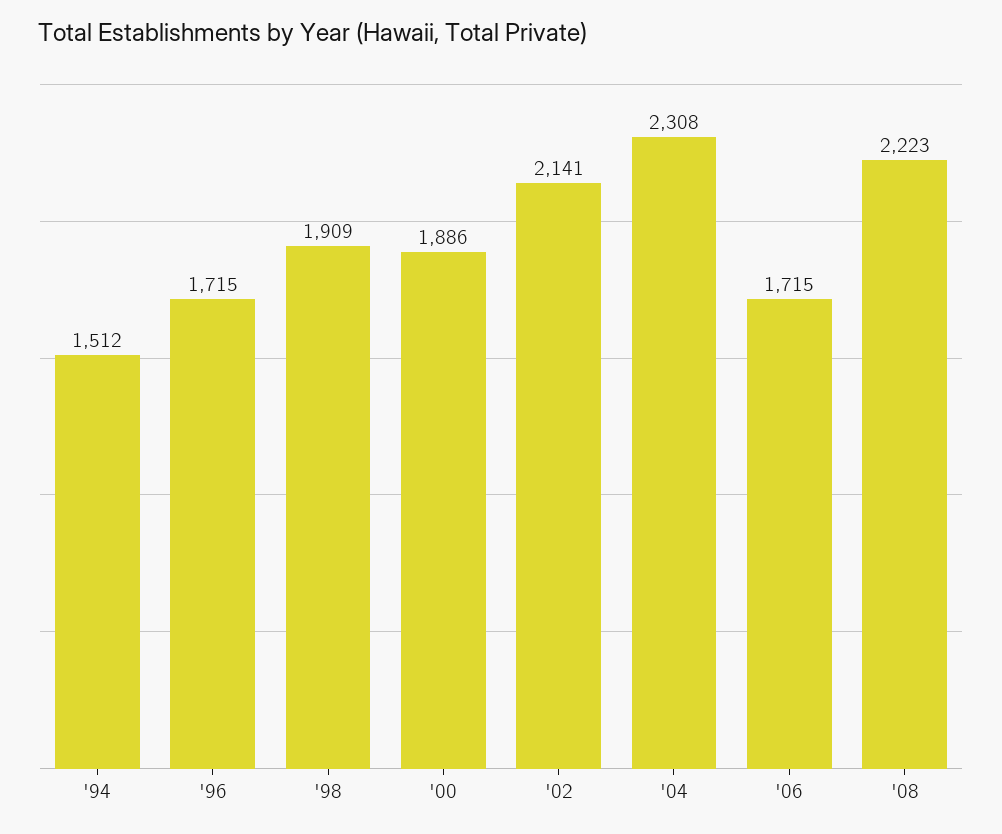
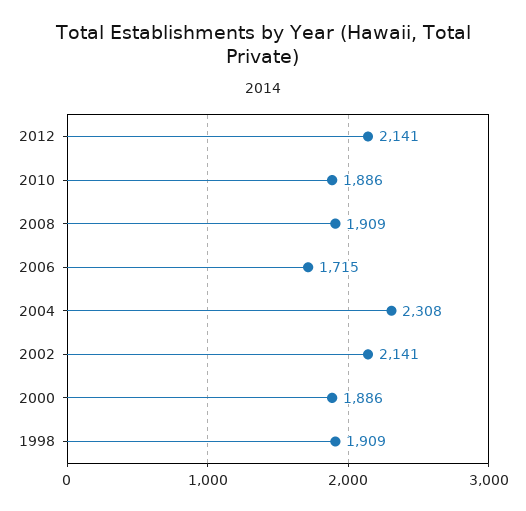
'94: 1512 -> none
'96: 1715 -> none
'08: 2223 -> 1909
2012: none -> 2141
2010: none -> 1886

